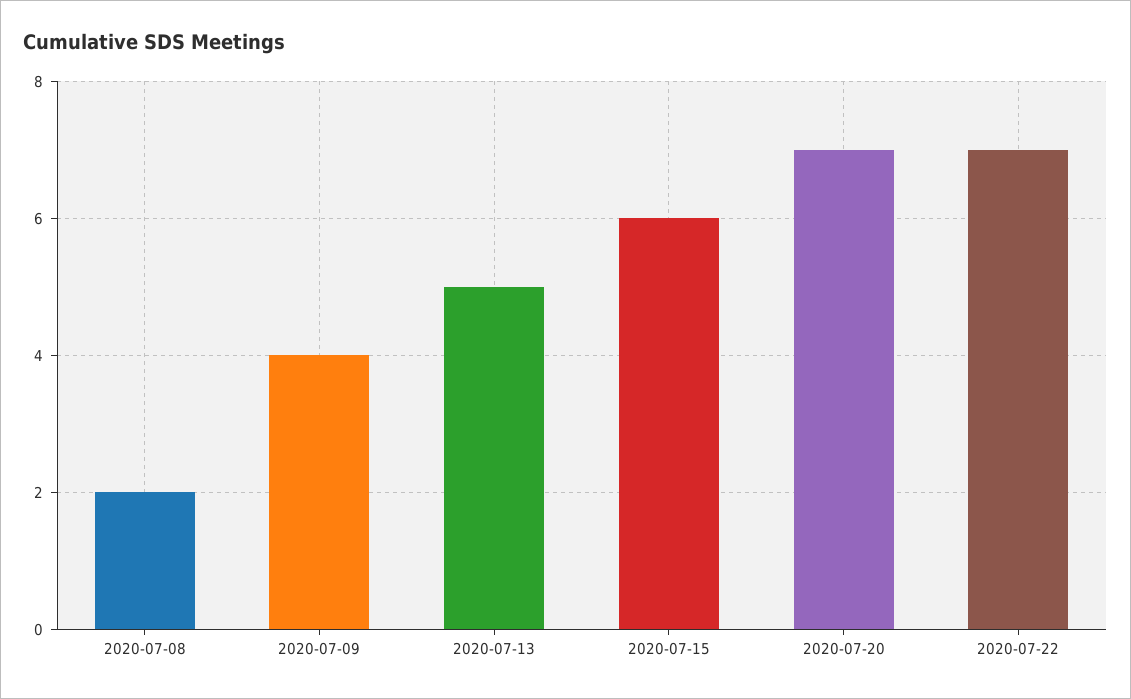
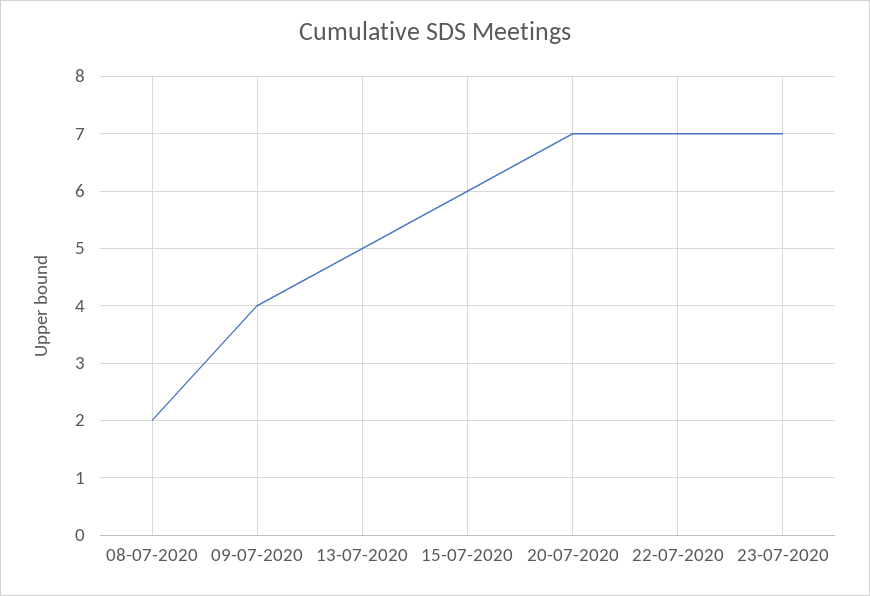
23-07-2020: none -> 7

